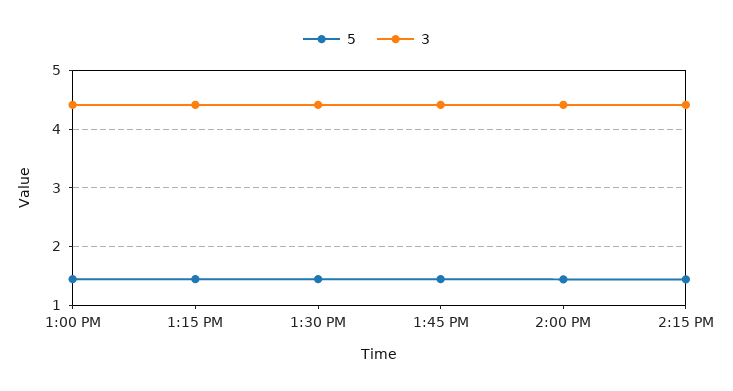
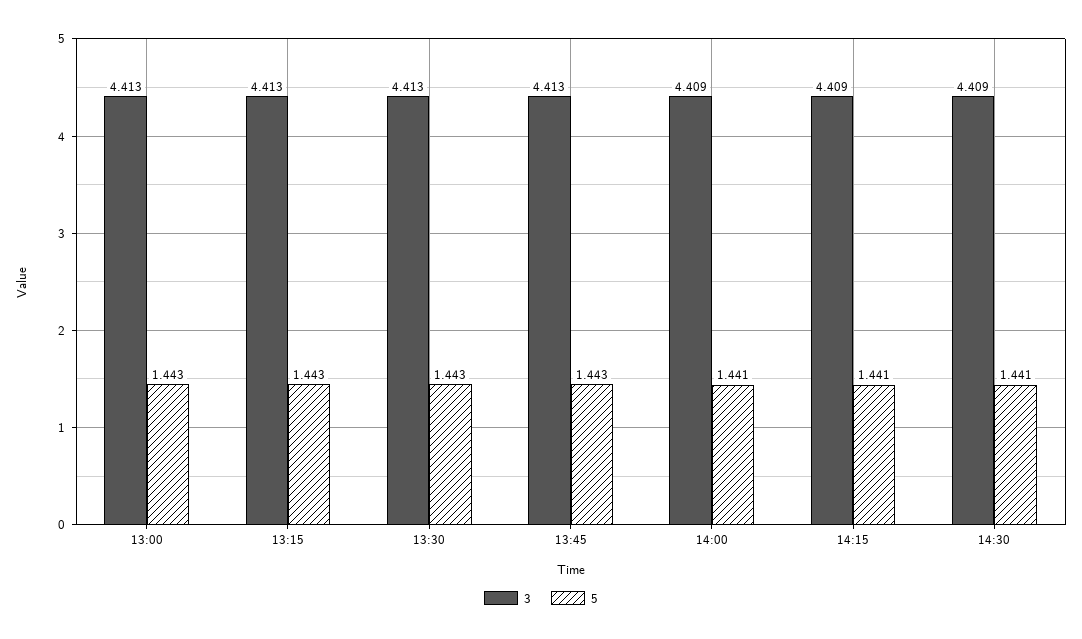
3, 14:30: none -> 4.409
5, 14:30: none -> 1.441

